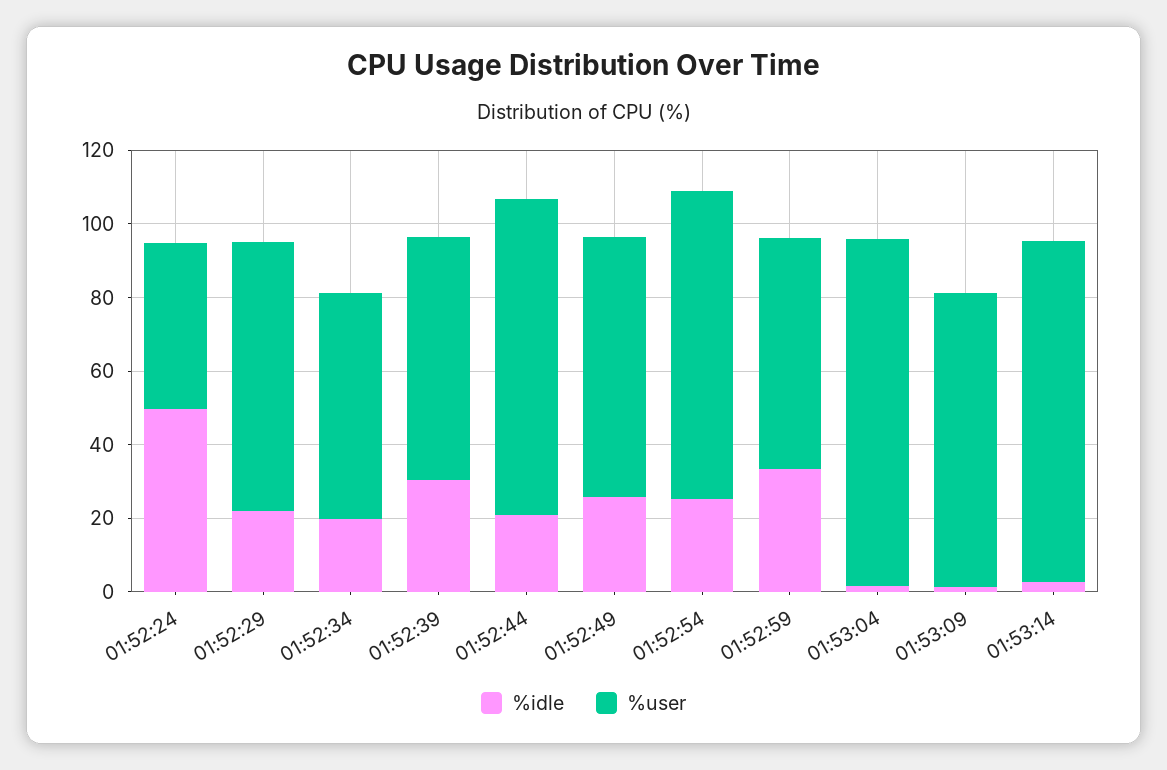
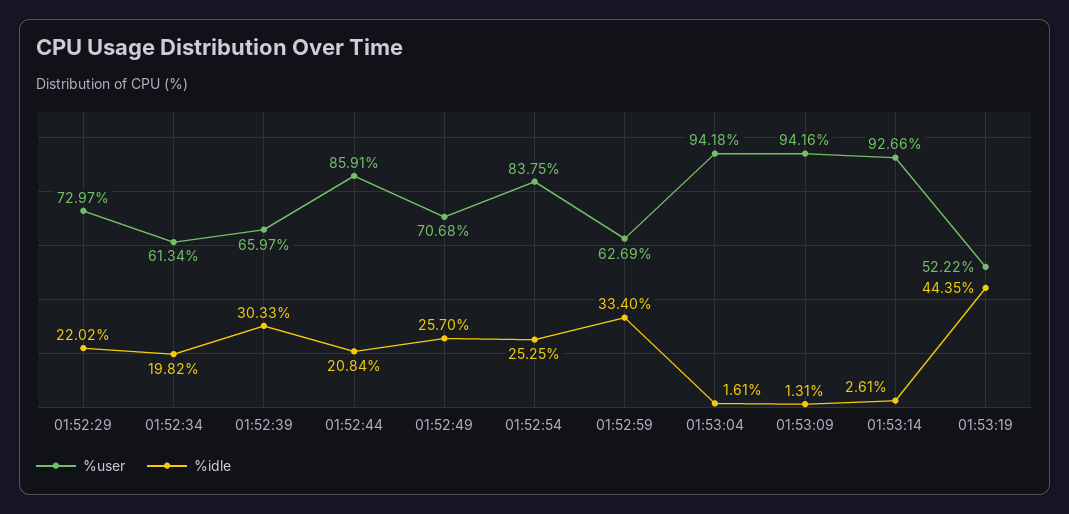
%idle, 01:52:24: 50 -> none
%user, 01:52:24: 45 -> none
%user, 01:53:09: 80 -> 94.16
%user, 01:53:19: none -> 52.22
%idle, 01:53:19: none -> 44.35

